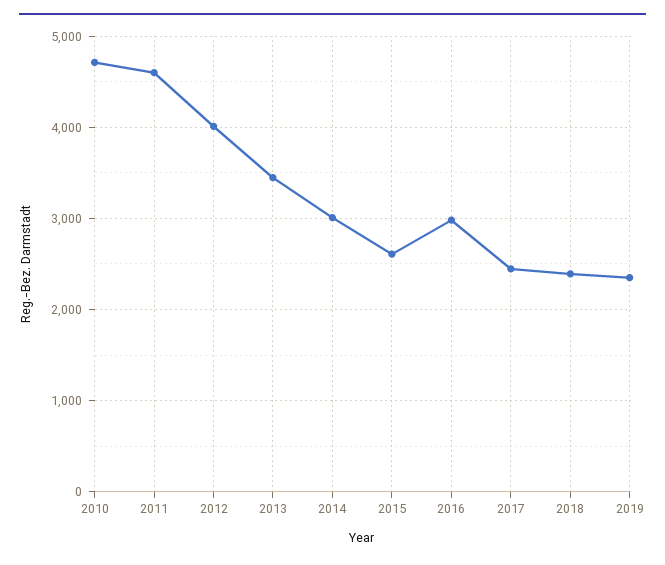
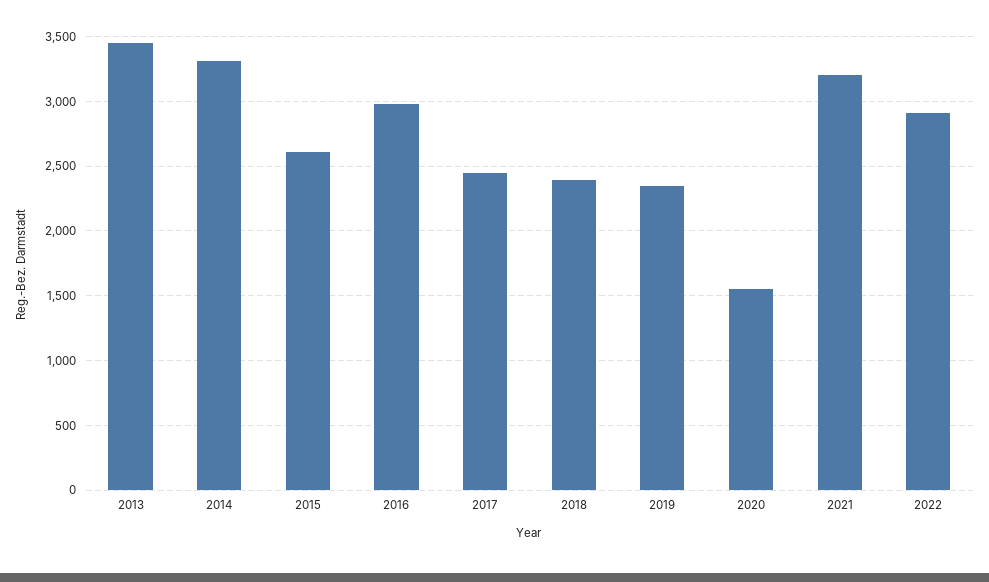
2010: 4700 -> none
2011: 4600 -> none
2012: 4000 -> none
2014: 3000 -> 3300
2020: none -> 1550
2021: none -> 3200
2022: none -> 2900

